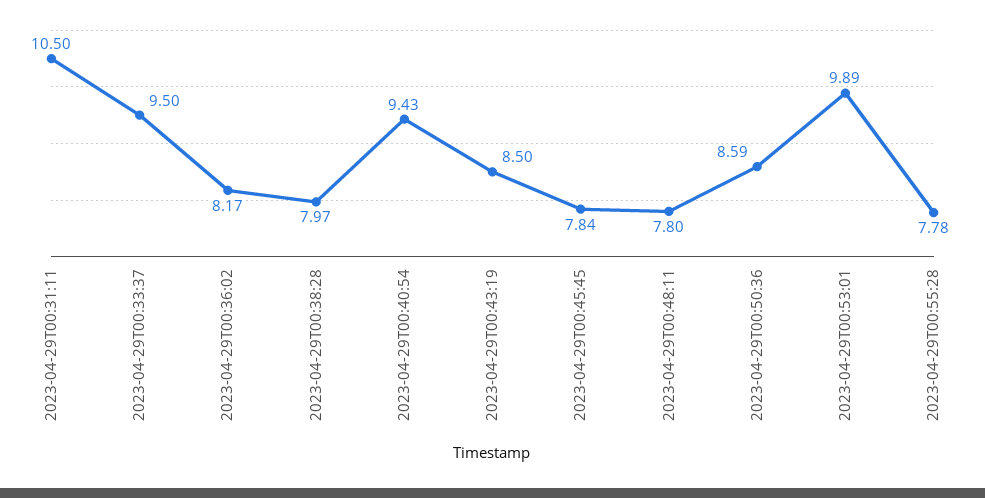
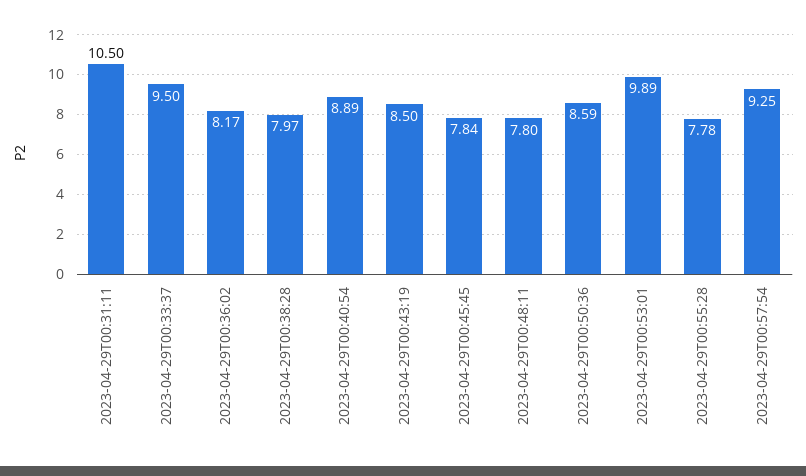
2023-04-29T00:40:54: 9.43 -> 8.89
2023-04-29T00:57:54: none -> 9.25

